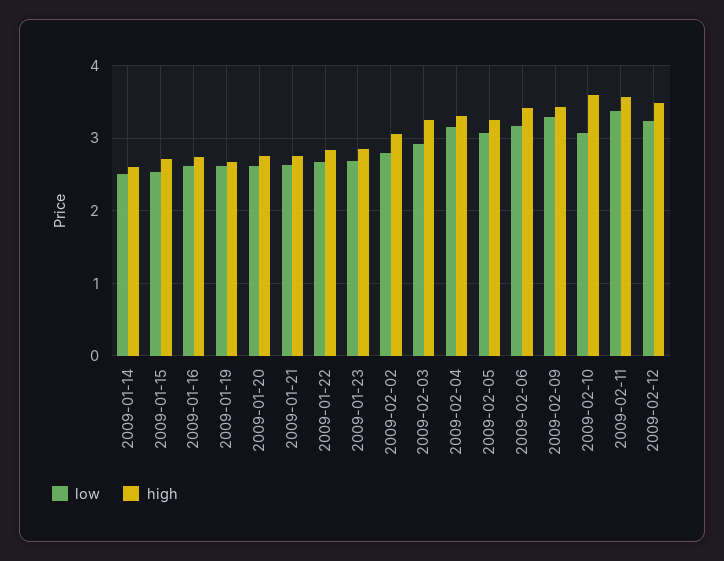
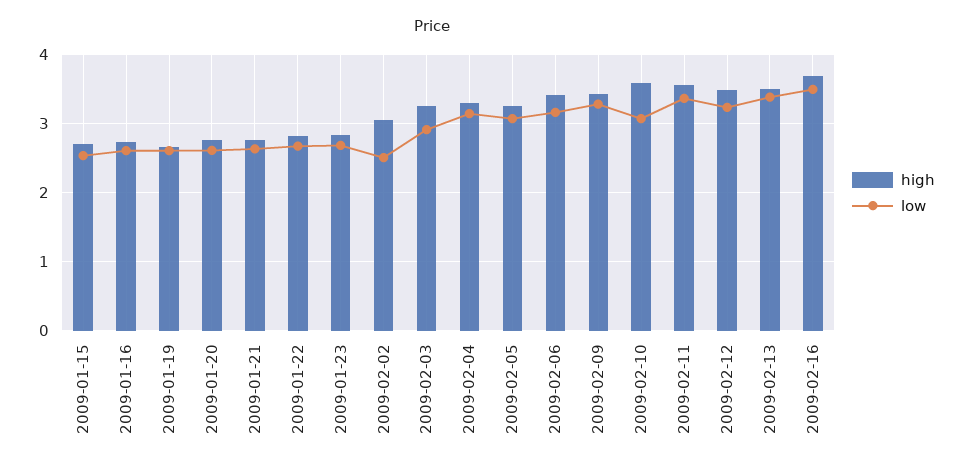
low, 2009-01-14: 2.5 -> none
high, 2009-01-14: 2.6 -> none
low, 2009-02-02: 2.8 -> 2.5
high, 2009-02-13: none -> 3.5
low, 2009-02-13: none -> 3.4
high, 2009-02-16: none -> 3.7
low, 2009-02-16: none -> 3.5

